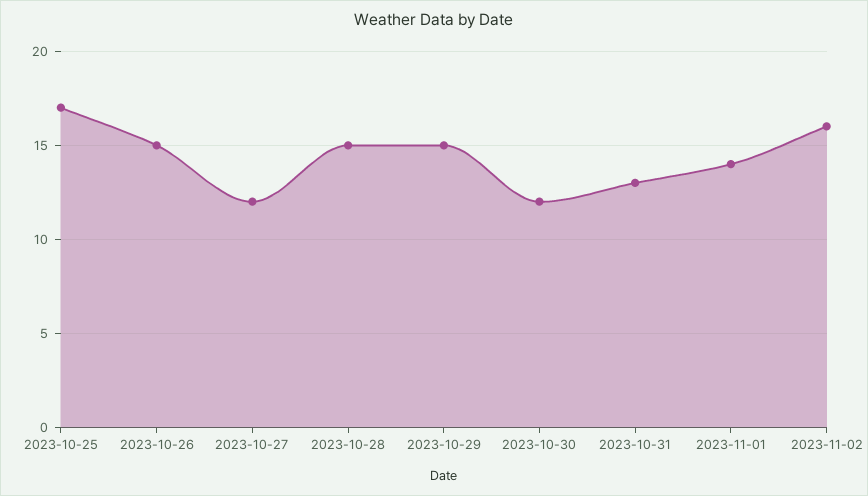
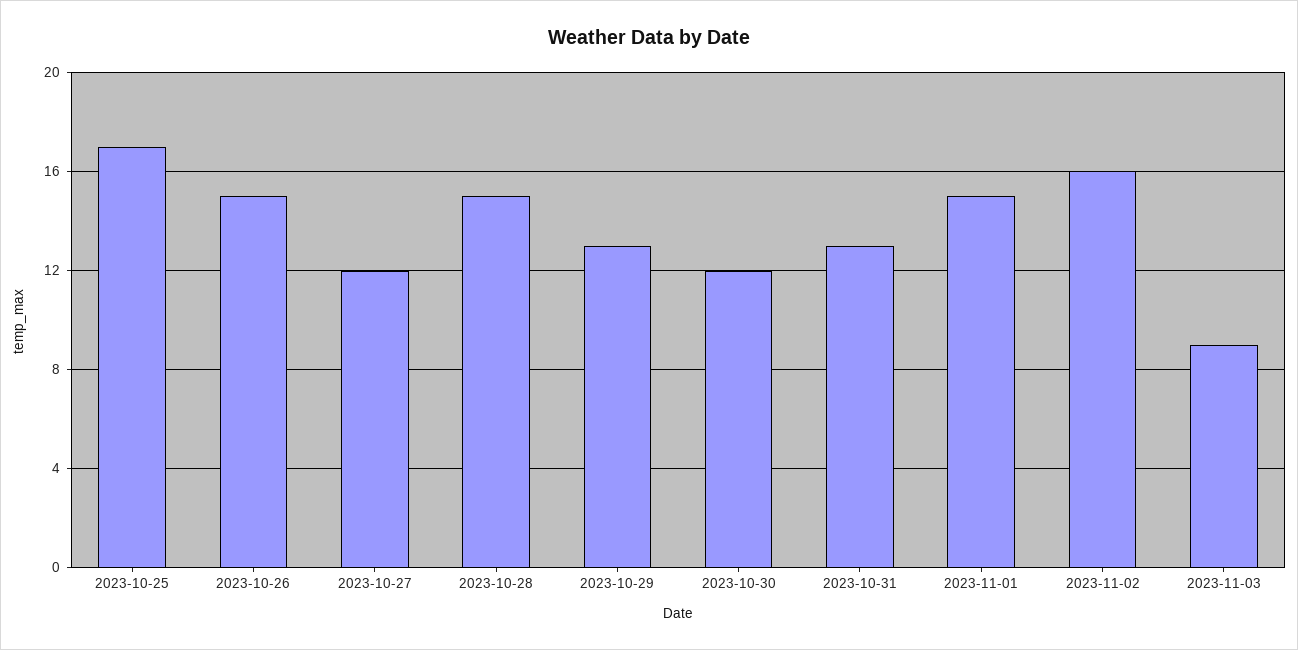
2023-10-29: 15 -> 13
2023-11-01: 14 -> 15
2023-11-03: none -> 9

